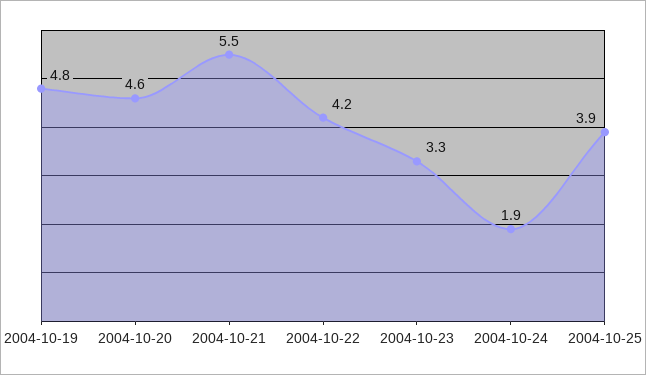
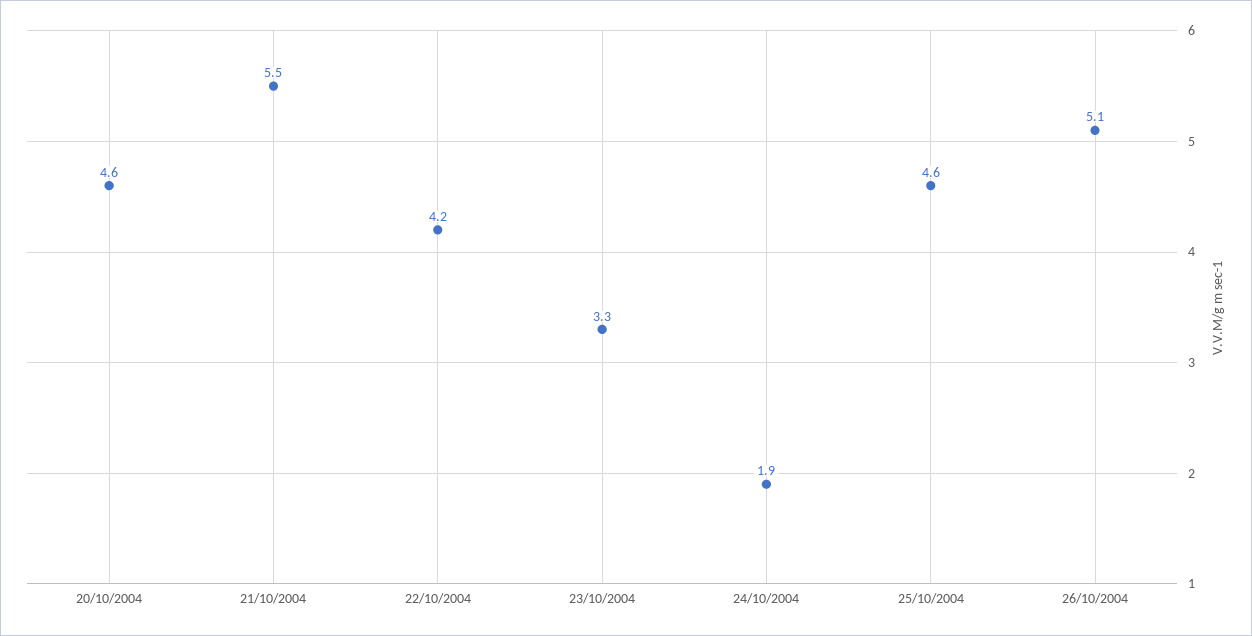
2004-10-19: 4.8 -> none
2004-10-25: 3.9 -> 4.6
26/10/2004: none -> 5.1

